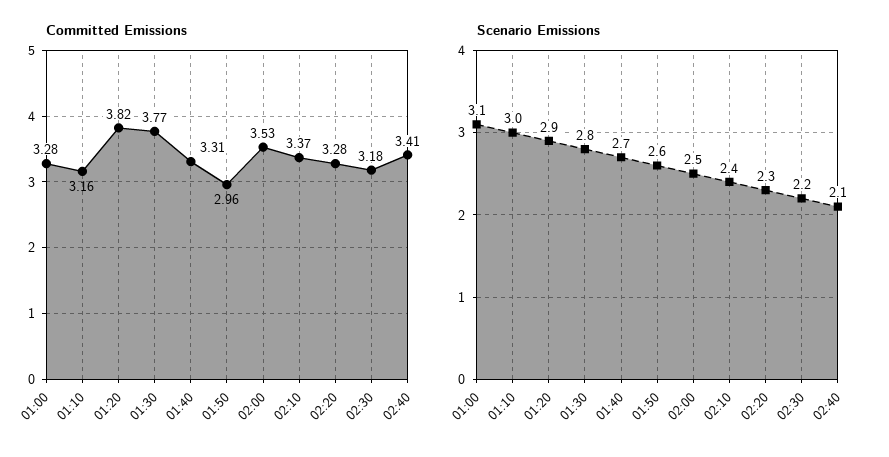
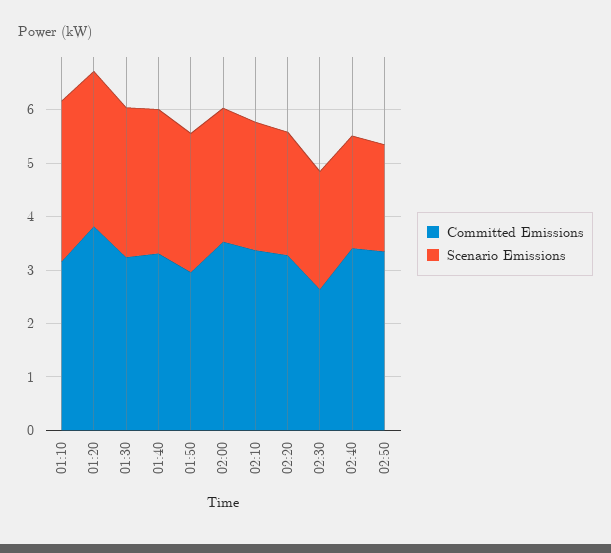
Committed Emissions, 01:00: 3.28 -> none
Committed Emissions, 01:30: 3.77 -> 3.2
Committed Emissions, 02:30: 3.18 -> 2.6
Scenario Emissions, 01:00: 3.1 -> none
Committed Emissions, 02:50: none -> 3.4
Scenario Emissions, 02:50: none -> 2

